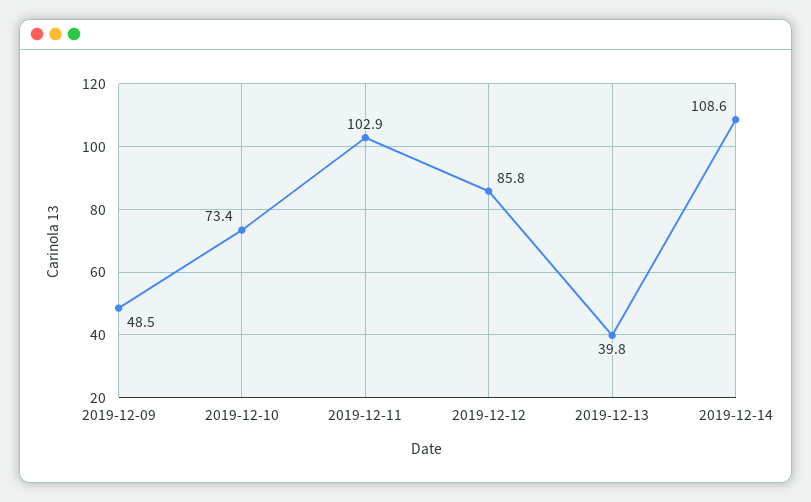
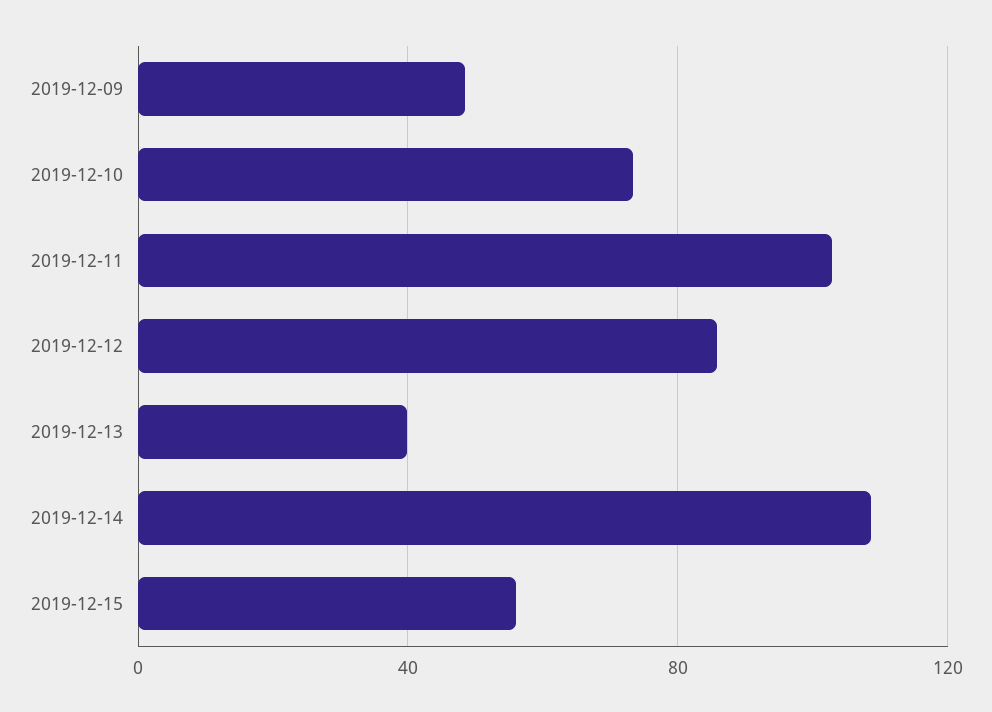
2019-12-15: none -> 55

